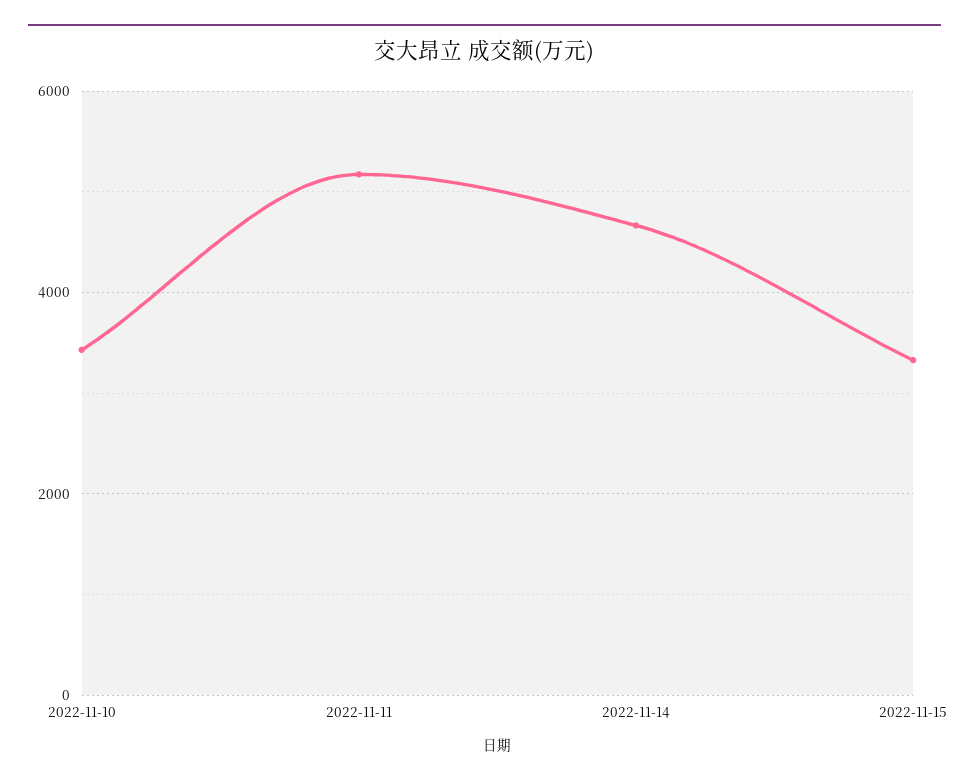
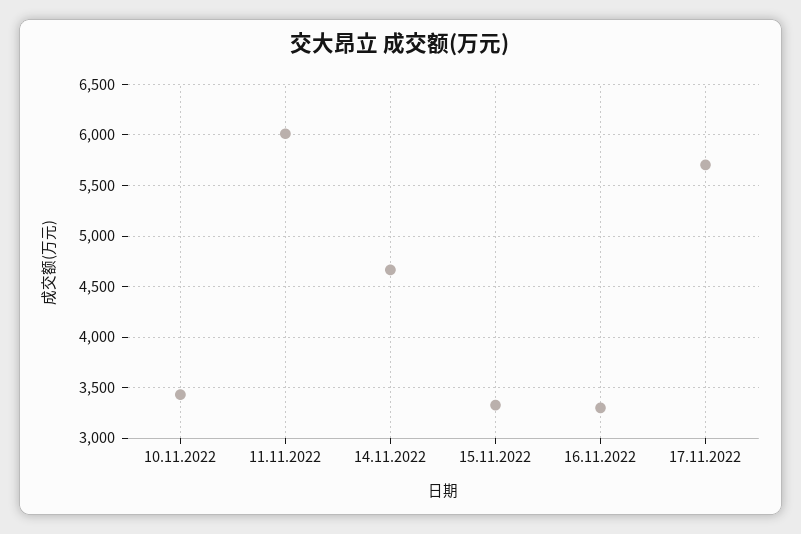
2022-11-11: 5200 -> 6000
16.11.2022: none -> 3300
17.11.2022: none -> 5700

